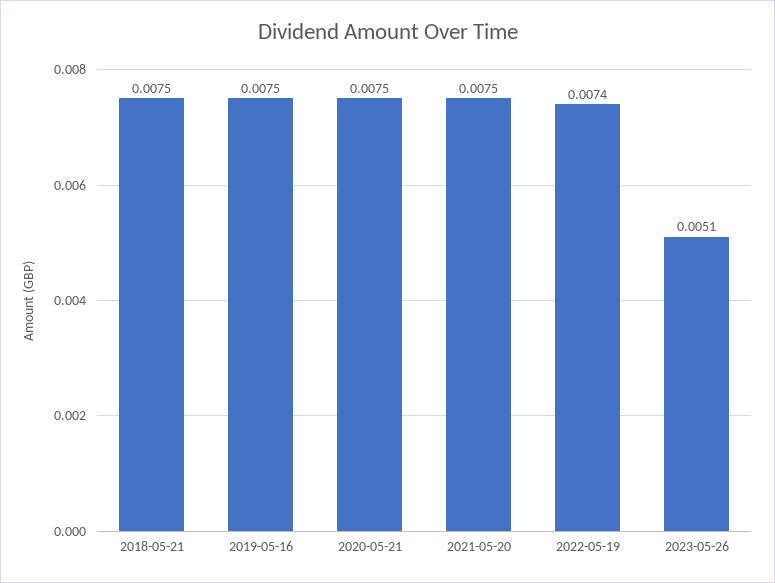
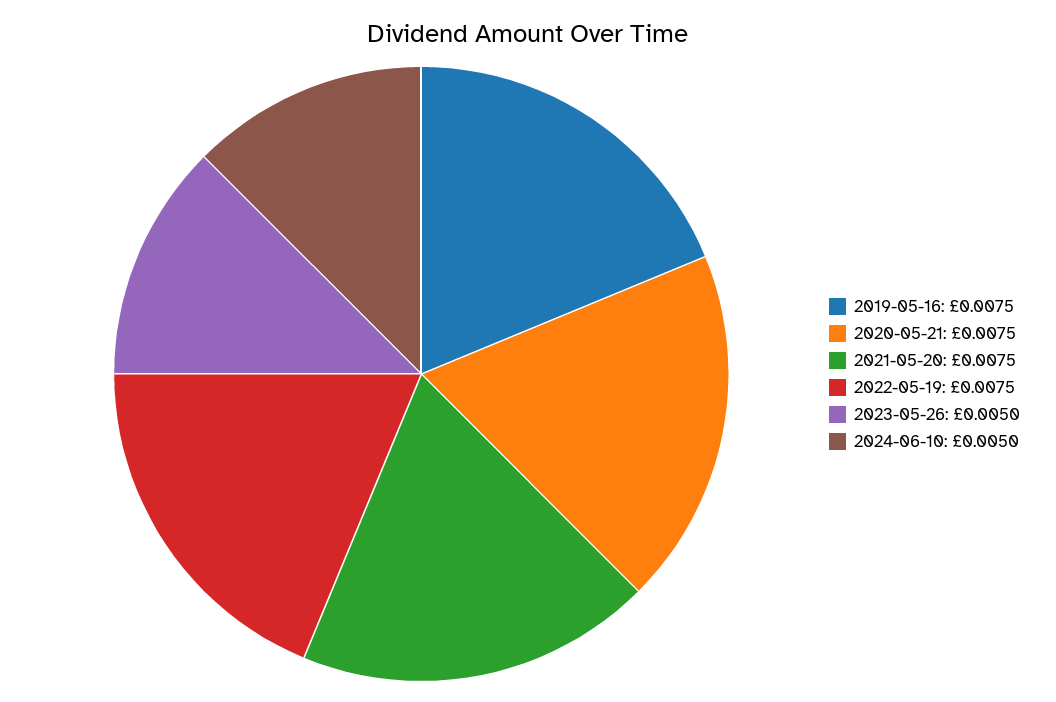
2018-05-21: 0.0075 -> none
2022-05-19: 0.0074 -> 0.0075
2023-05-26: 0.0051 -> 0.005
2024-06-10: none -> 0.005

